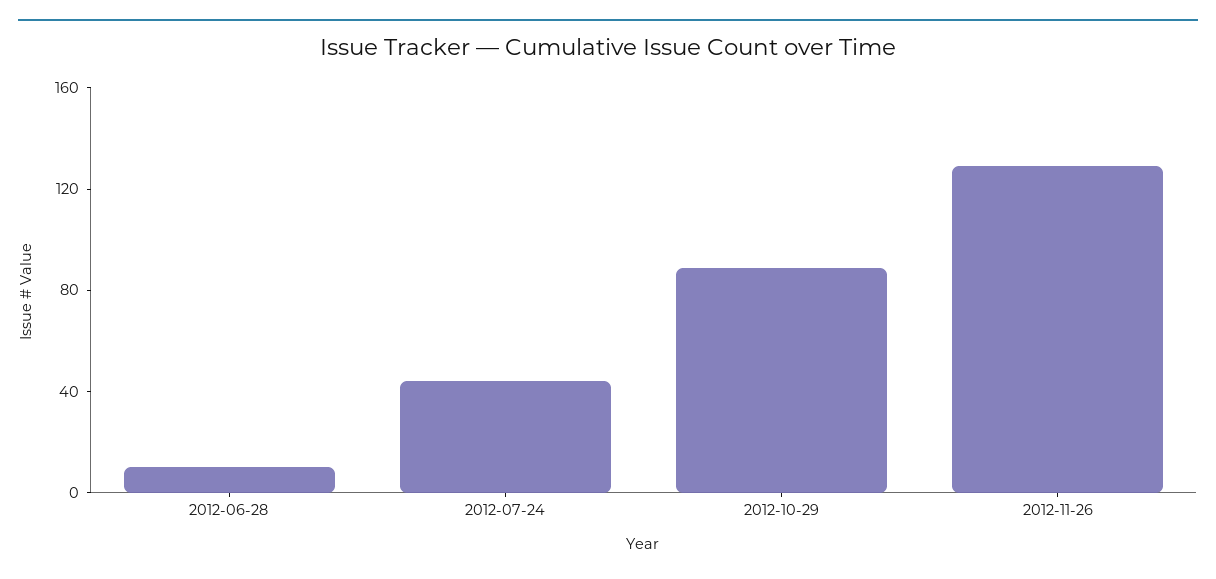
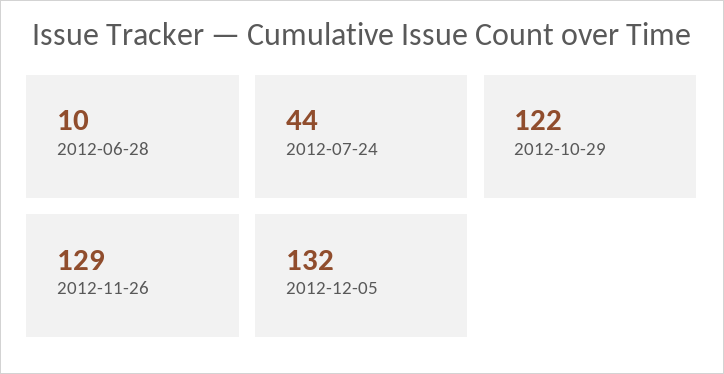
2012-10-29: 90 -> 122
2012-12-05: none -> 132

